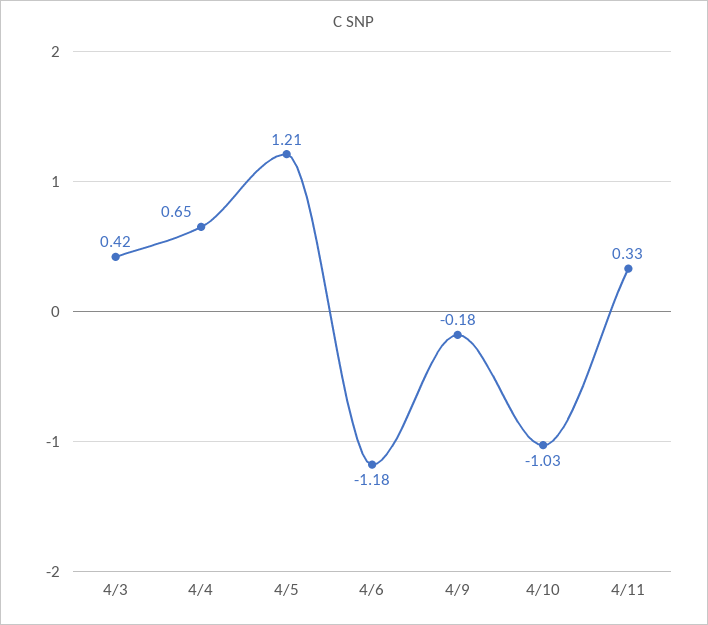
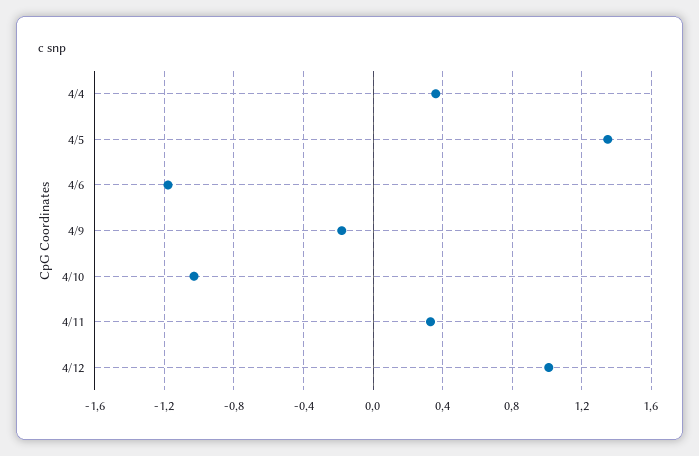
4/3: 0.42 -> none
4/4: 0.65 -> 0.35
4/5: 1.21 -> 1.35
4/12: none -> 1

